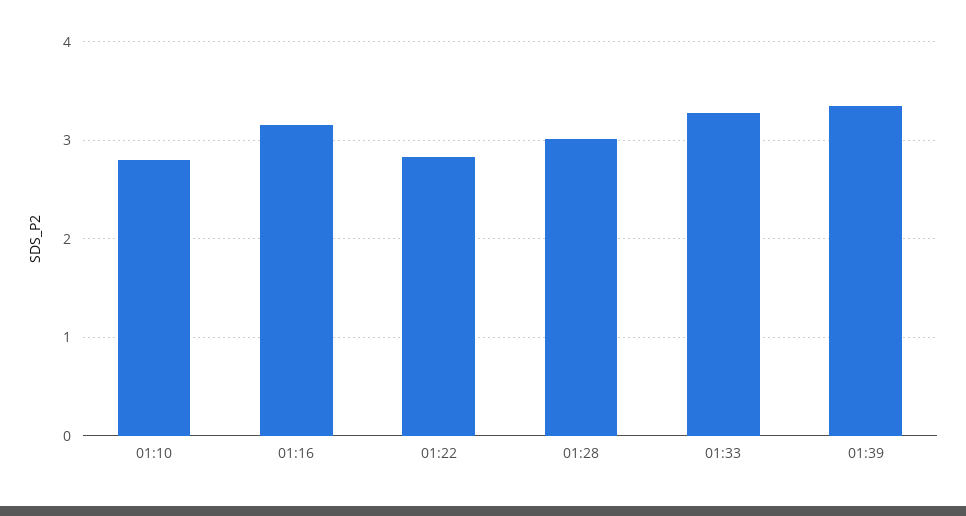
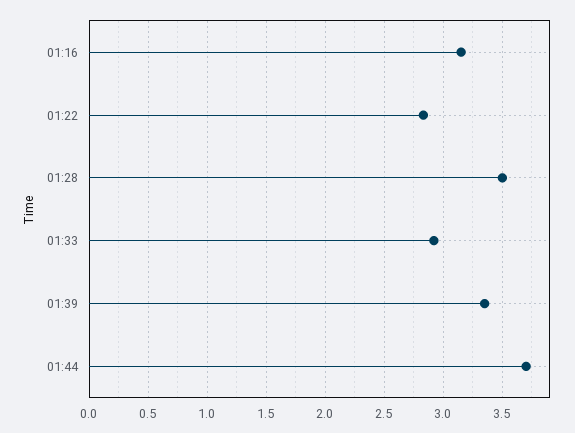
01:10: 2.8 -> none
01:28: 3 -> 3.5
01:33: 3.3 -> 2.9
01:44: none -> 3.7

